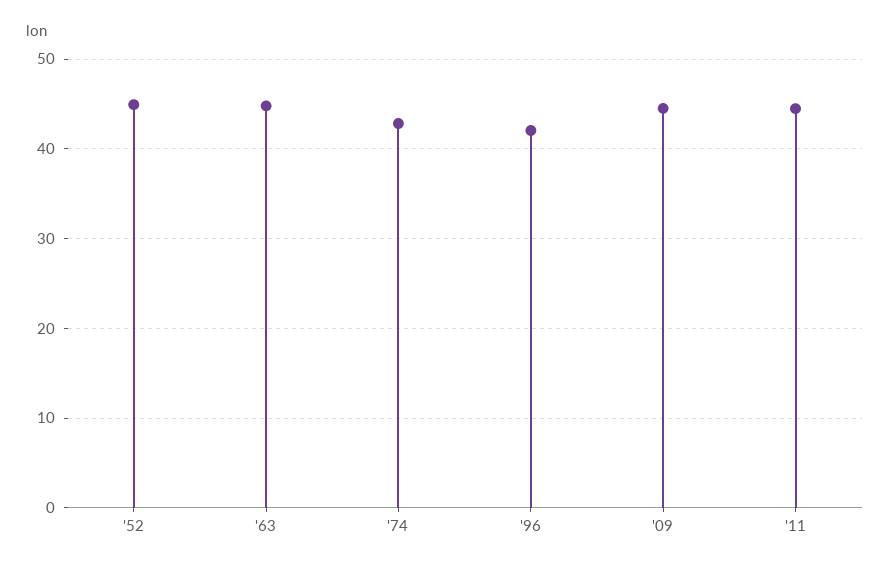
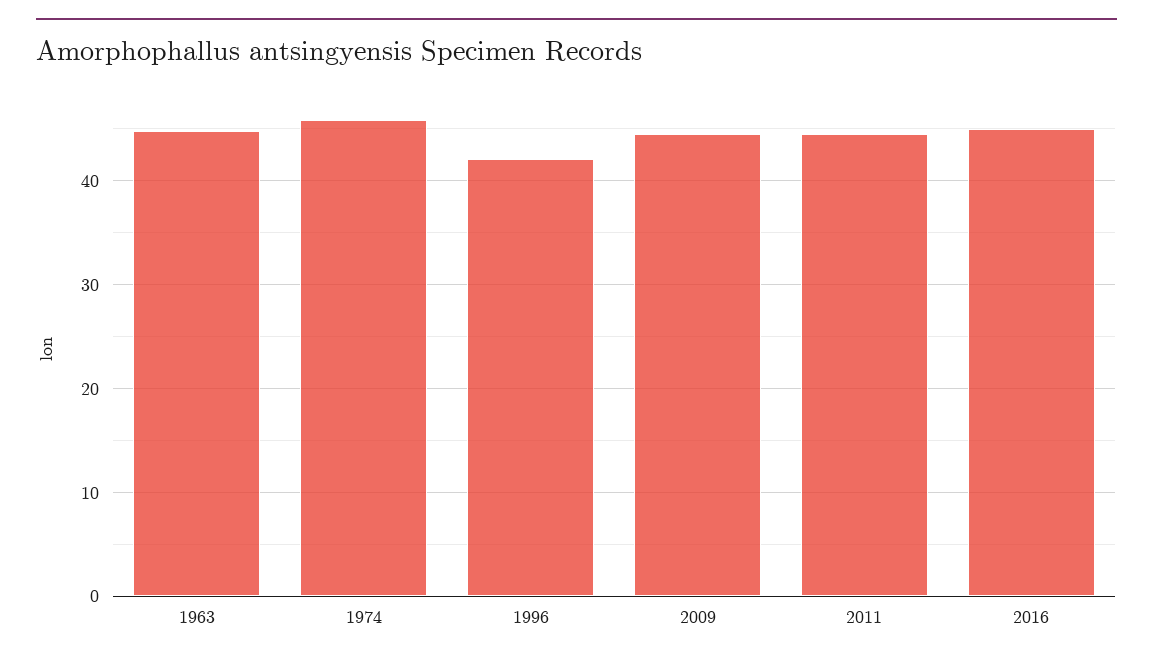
'52: 45 -> none
'74: 43 -> 46
2016: none -> 45

